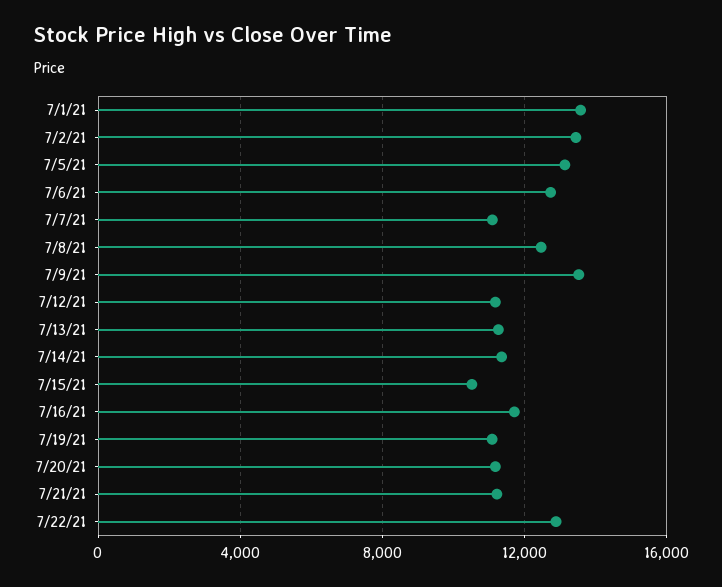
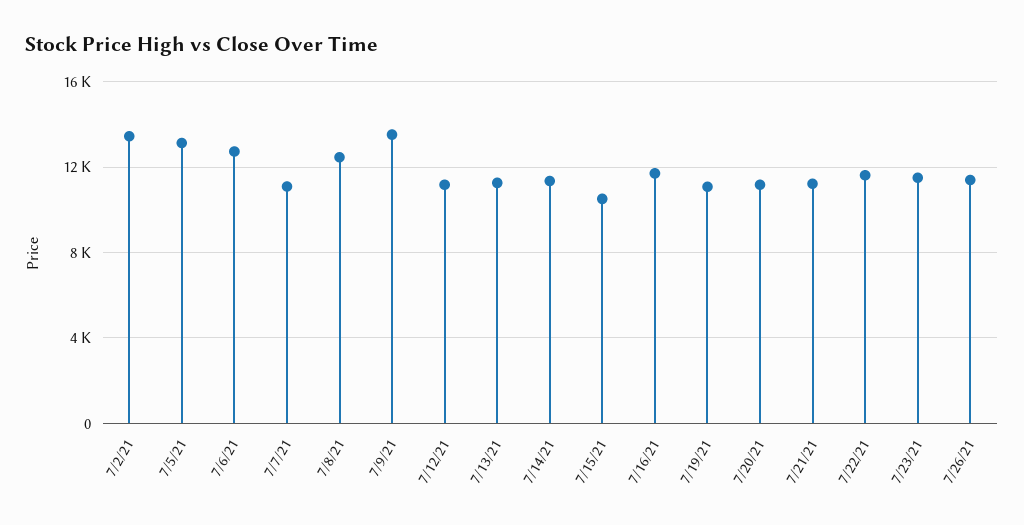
7/1/21: 13500 -> none
7/22/21: 13000 -> 11500
7/23/21: none -> 11500
7/26/21: none -> 11500

